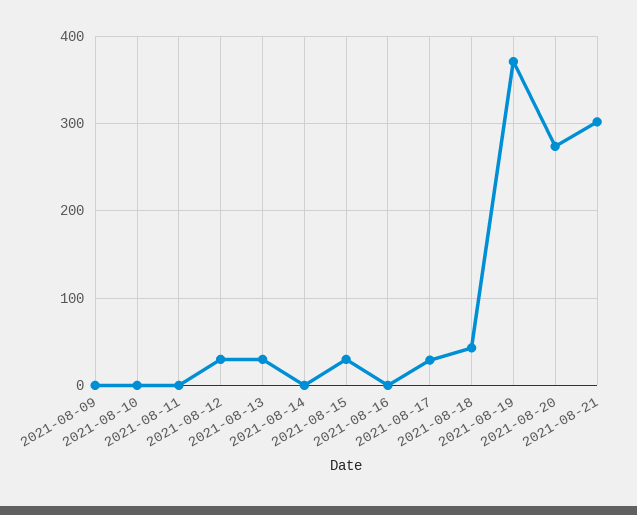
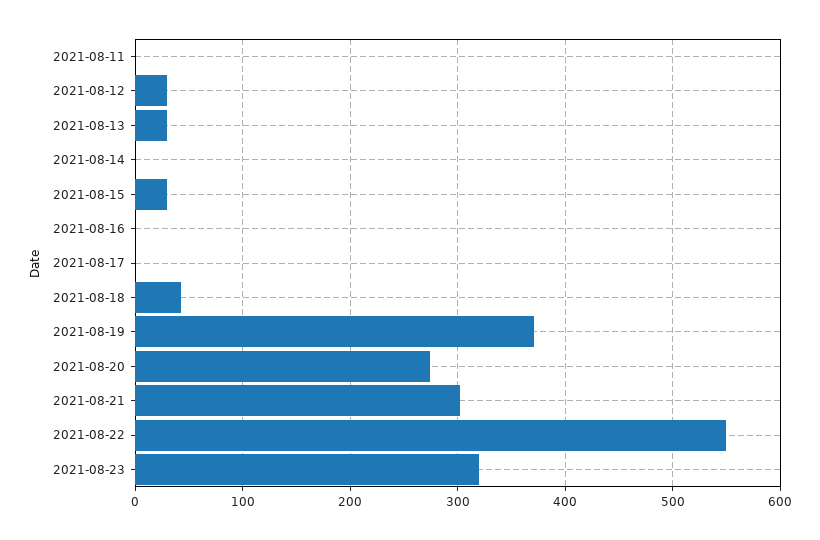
2021-08-09: 0 -> none
2021-08-10: 0 -> none
2021-08-17: 30 -> 0
2021-08-22: none -> 550
2021-08-23: none -> 320

